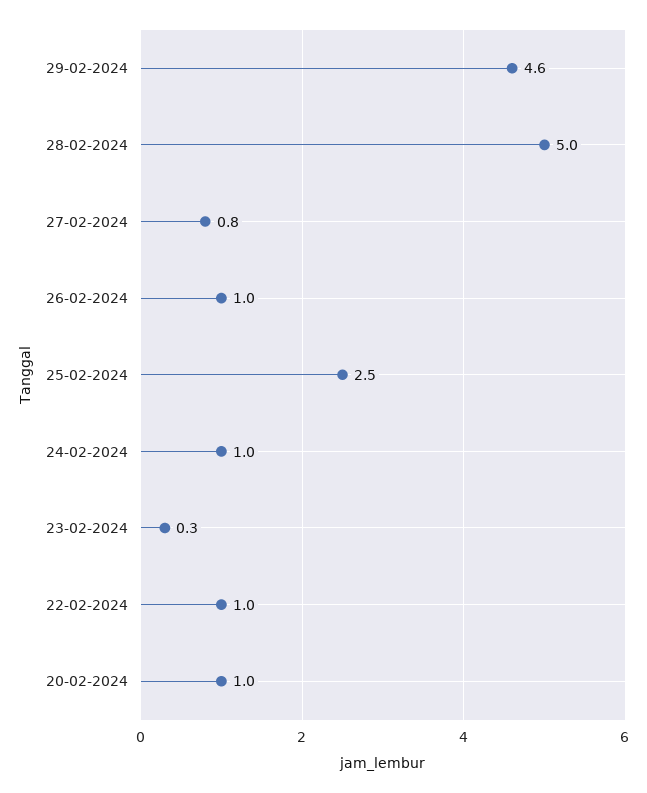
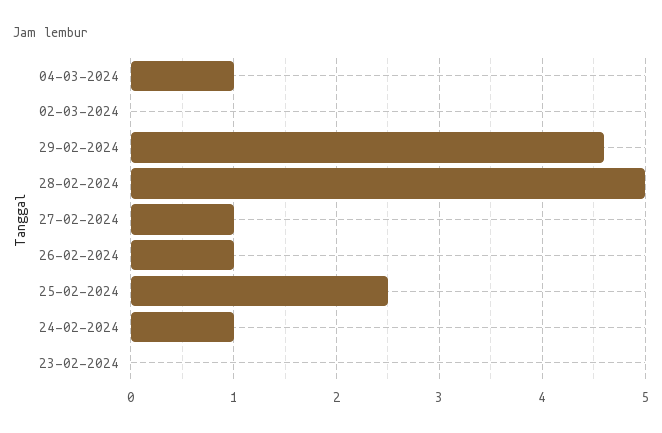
27-02-2024: 0.8 -> 1
23-02-2024: 0.3 -> 0
22-02-2024: 1 -> none
20-02-2024: 1 -> none
04-03-2024: none -> 1
02-03-2024: none -> 0

